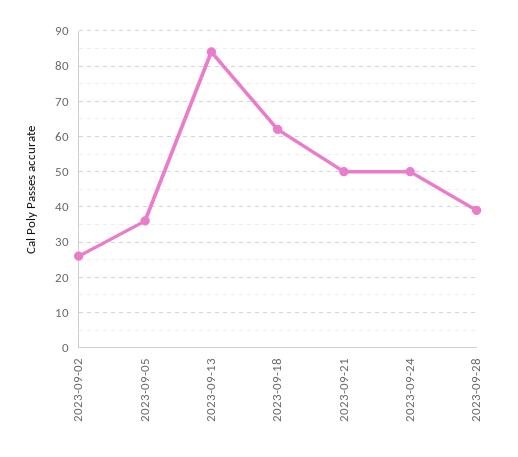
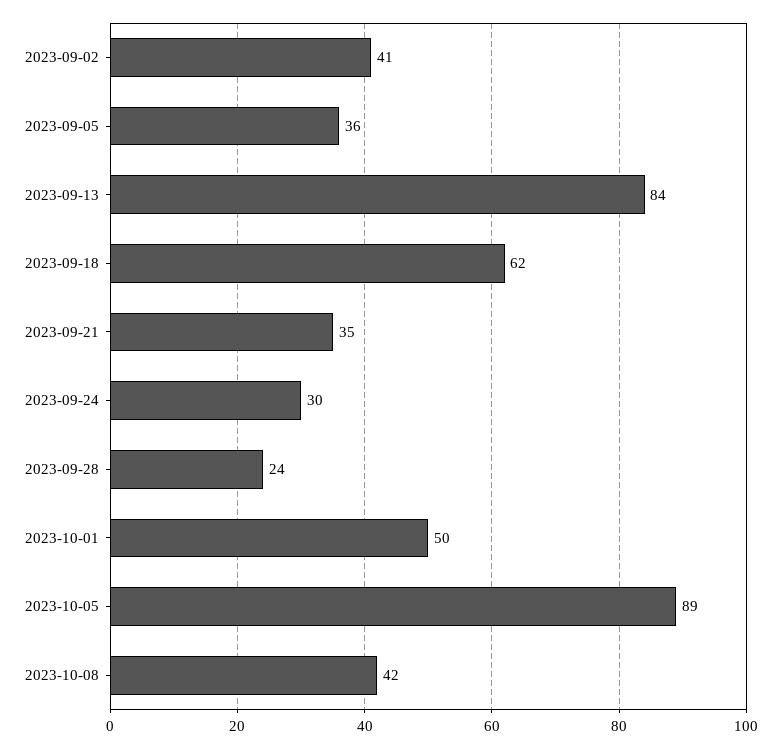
2023-09-02: 25 -> 41
2023-09-21: 50 -> 35
2023-09-24: 50 -> 30
2023-09-28: 40 -> 24
2023-10-01: none -> 50
2023-10-05: none -> 89
2023-10-08: none -> 42

